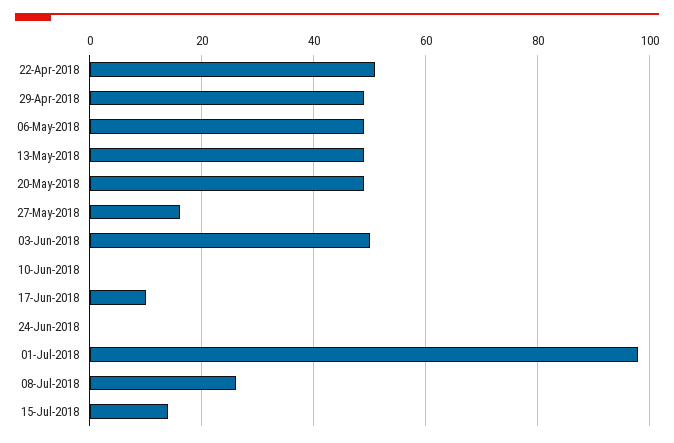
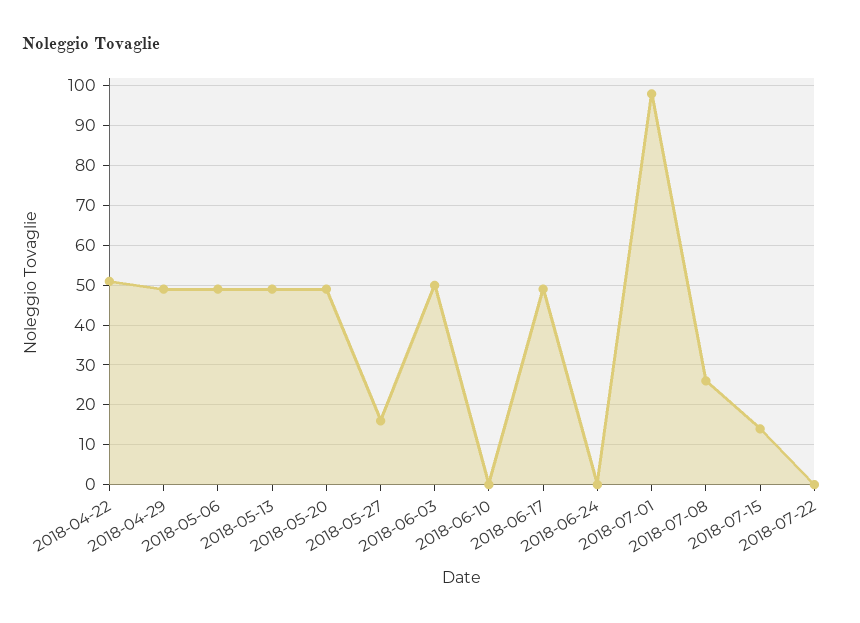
17-Jun-2018: 10 -> 50
2018-07-22: none -> 0

